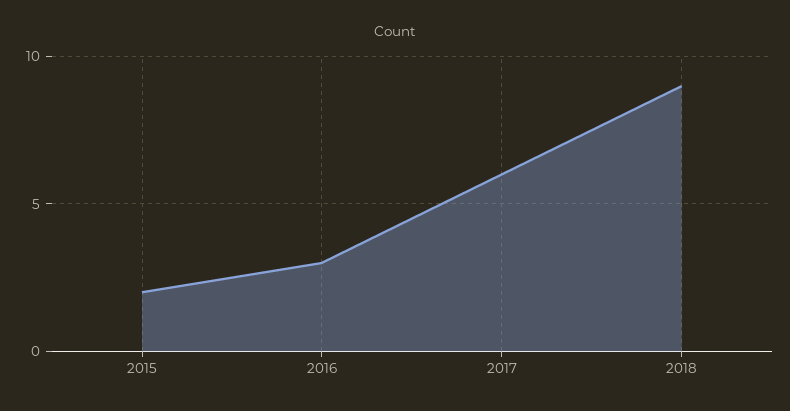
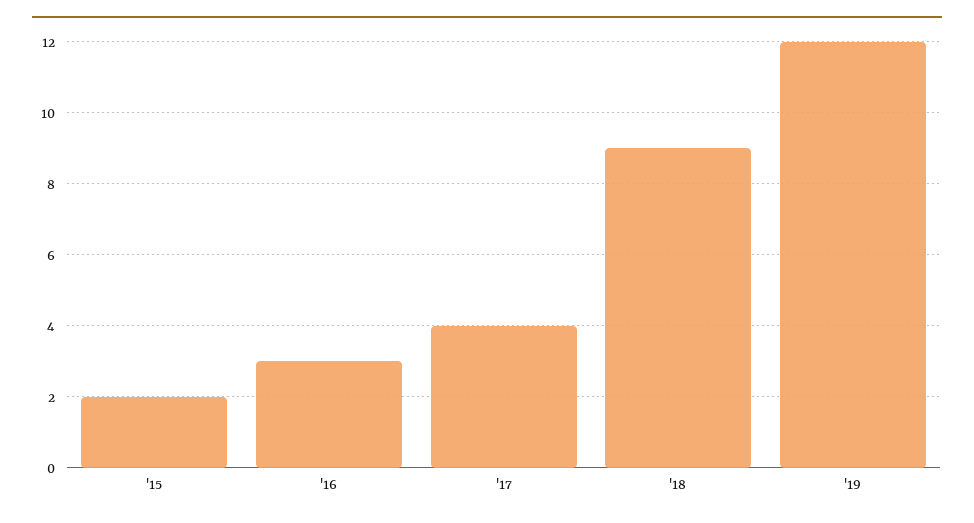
2017: 6 -> 4
'19: none -> 12

